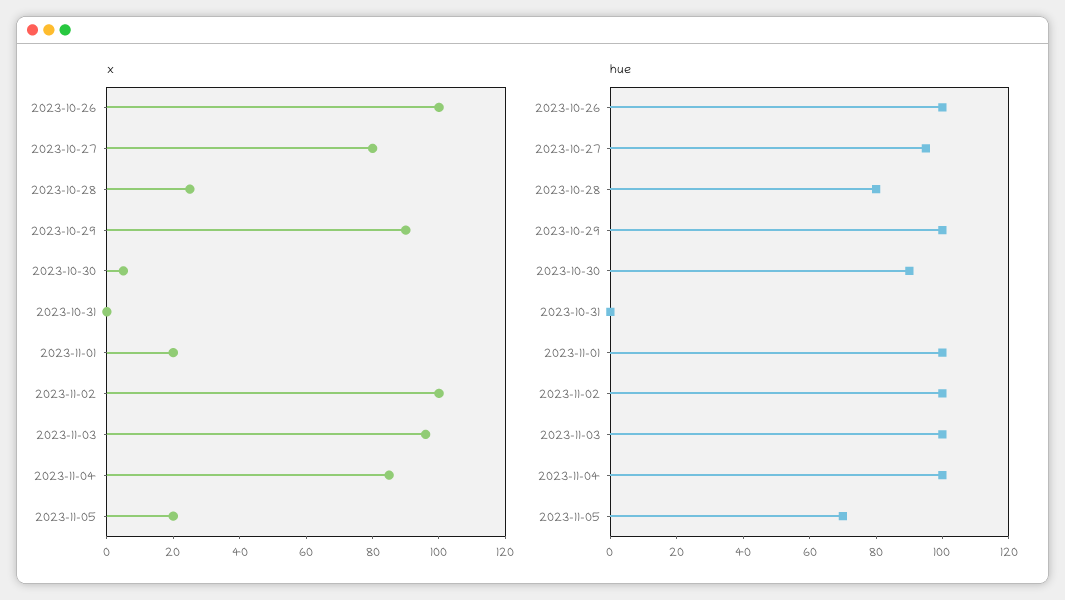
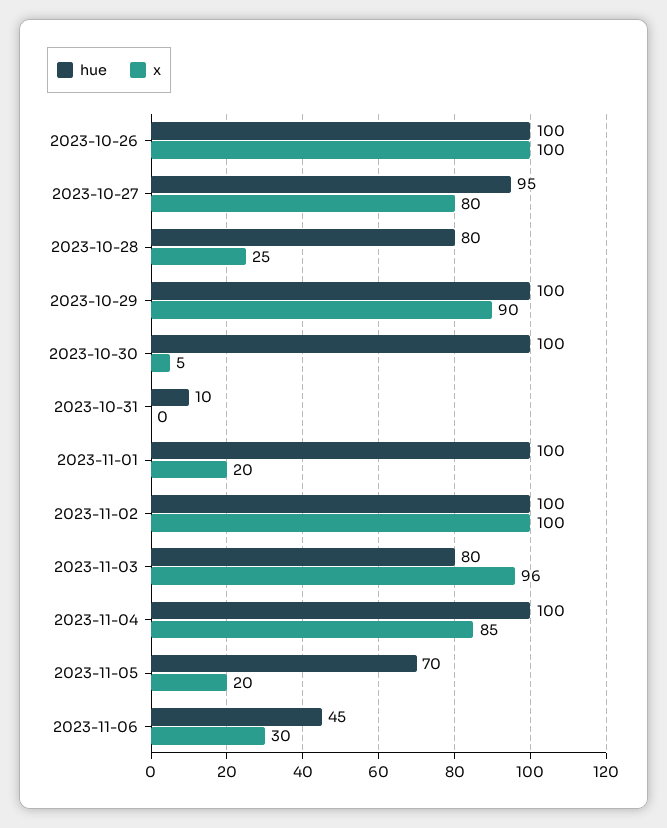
hue, 2023-10-30: 90 -> 100
hue, 2023-10-31: 0 -> 10
hue, 2023-11-03: 100 -> 80
hue, 2023-11-06: none -> 45
x, 2023-11-06: none -> 30

